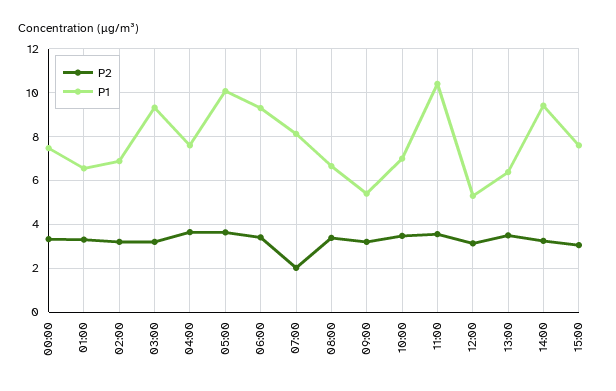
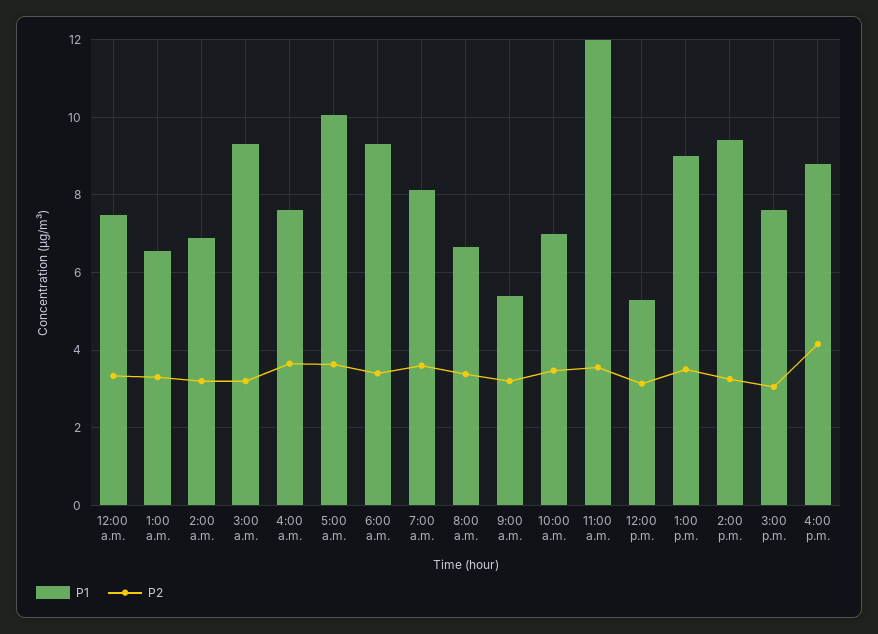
P2, 07:00: 2 -> 3.6
P1, 11:00: 10.5 -> 12
P1, 13:00: 6.5 -> 9
P1, 4:00 p.m.: none -> 8.8
P2, 4:00 p.m.: none -> 4.2

